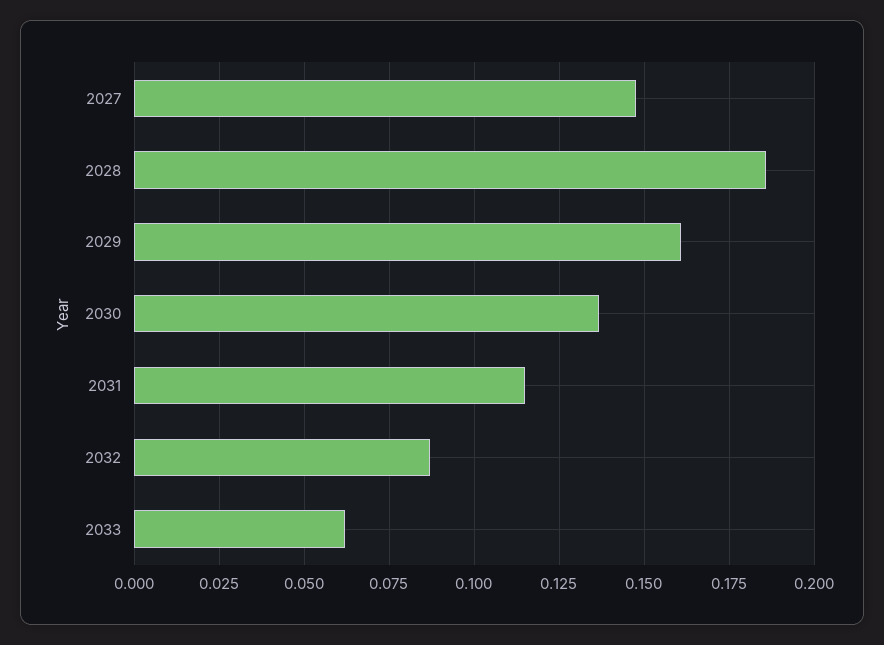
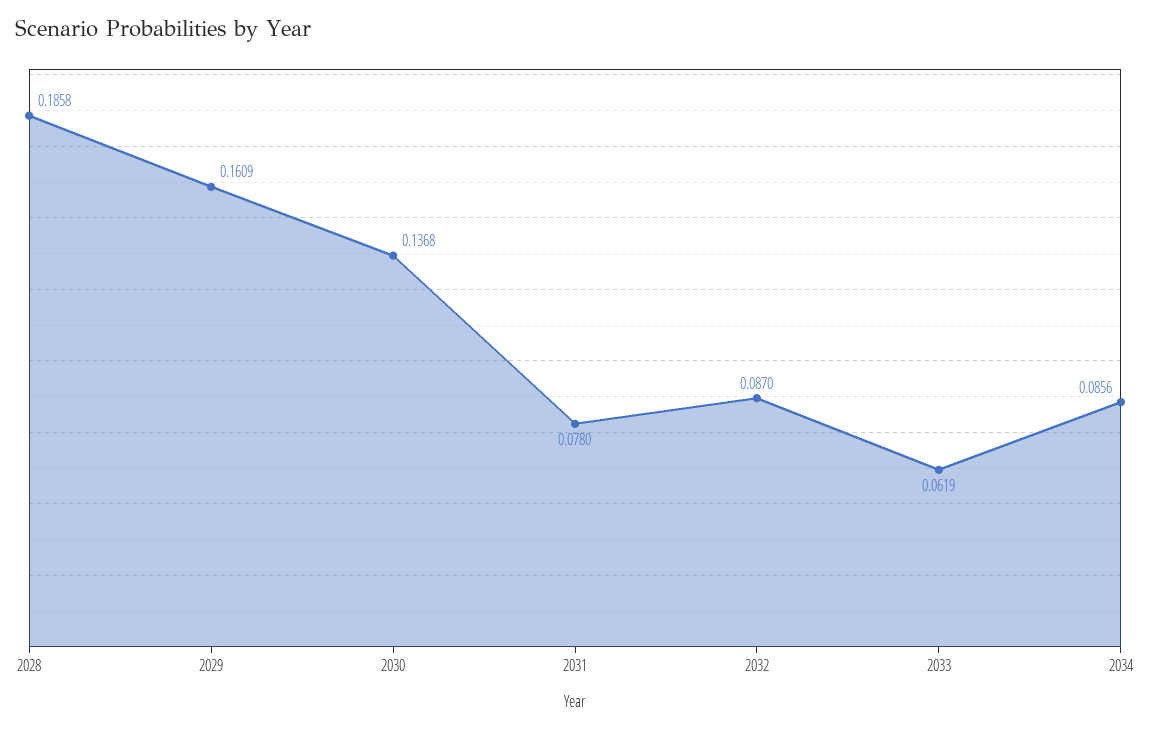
2027: 0.1475 -> none
2031: 0.115 -> 0.078
2034: none -> 0.0856

